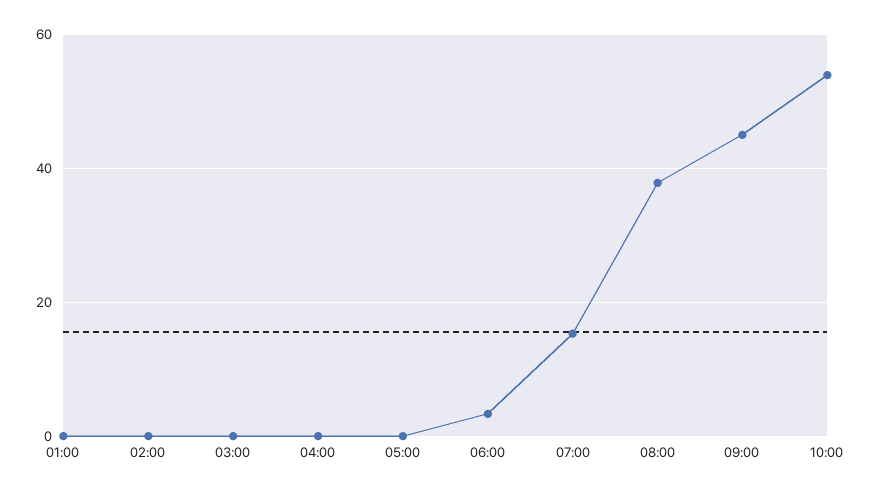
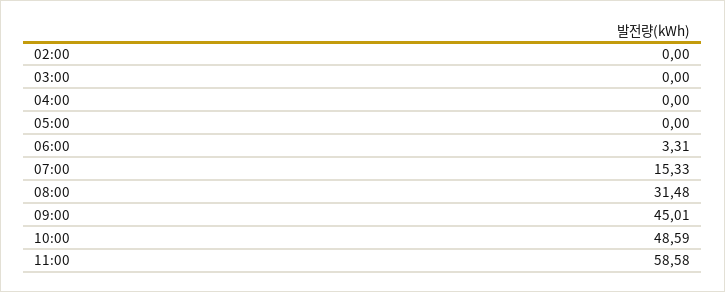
01:00: 0 -> none
08:00: 38 -> 31.48
10:00: 54 -> 48.59
11:00: none -> 58.58

